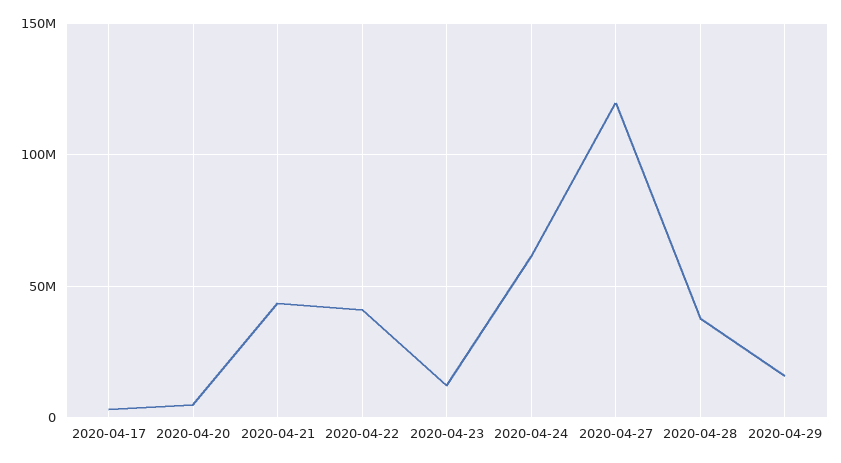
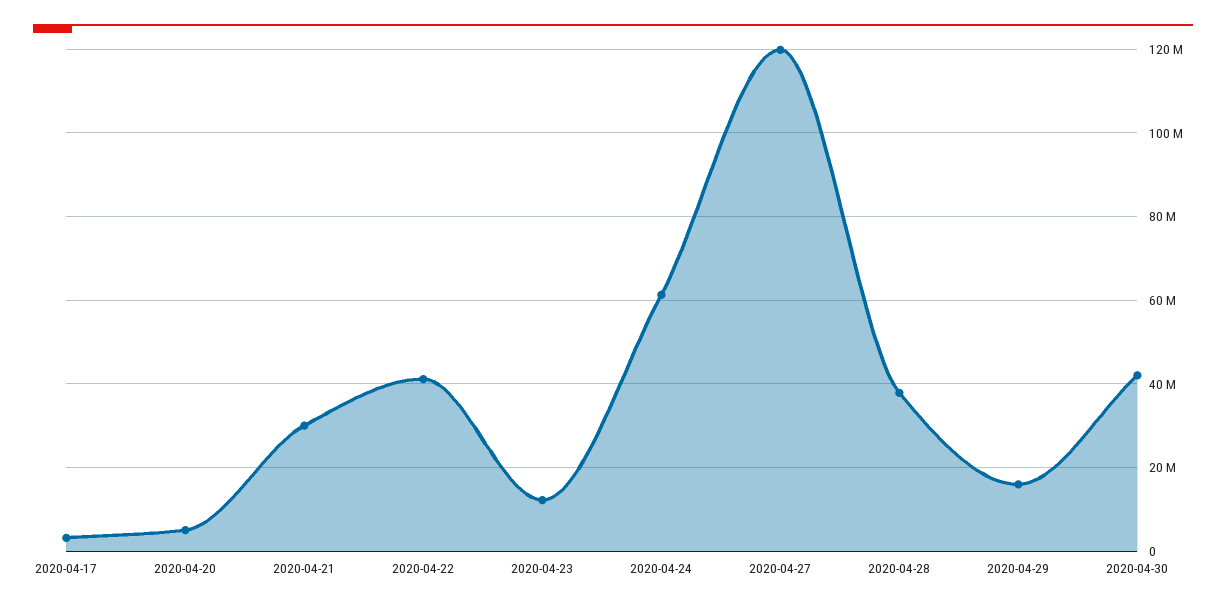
2020-04-21: 45000000 -> 30000000
2020-04-30: none -> 42000000

